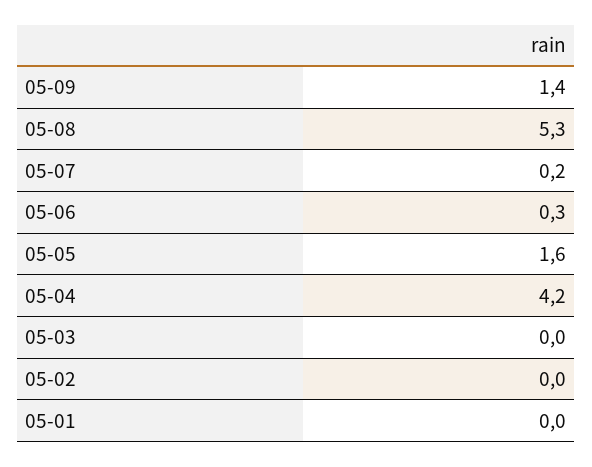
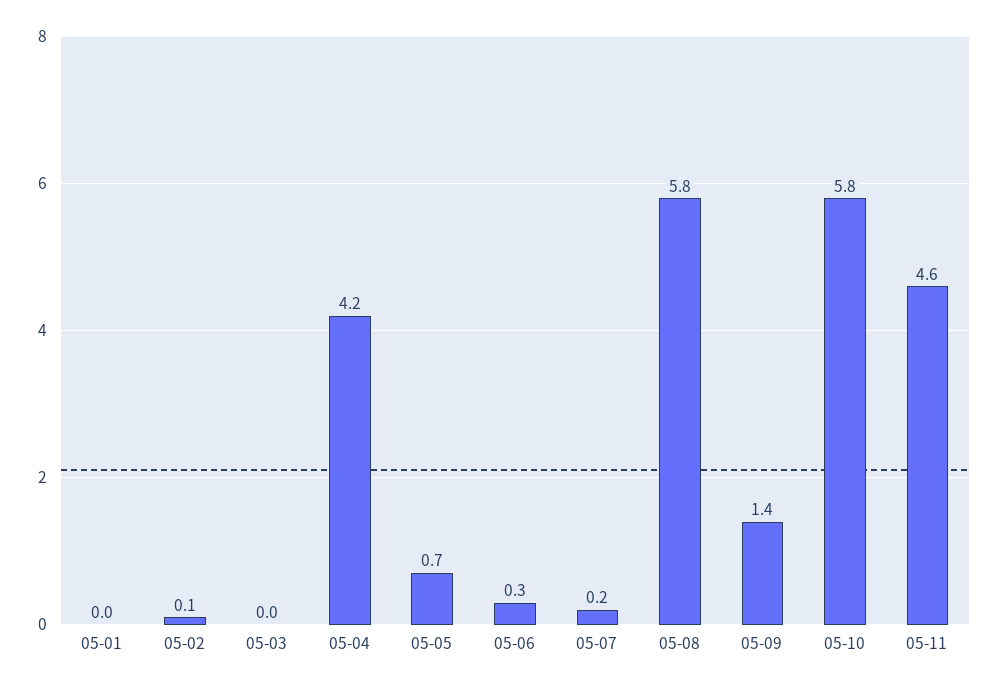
05-08: 5.3 -> 5.8
05-05: 1.6 -> 0.7
05-02: 0 -> 0.1
05-10: none -> 5.8
05-11: none -> 4.6

